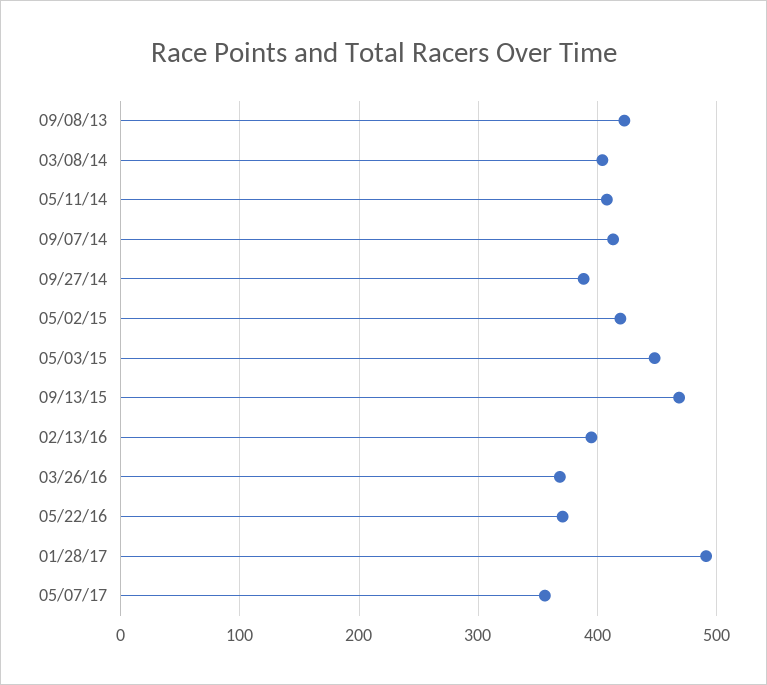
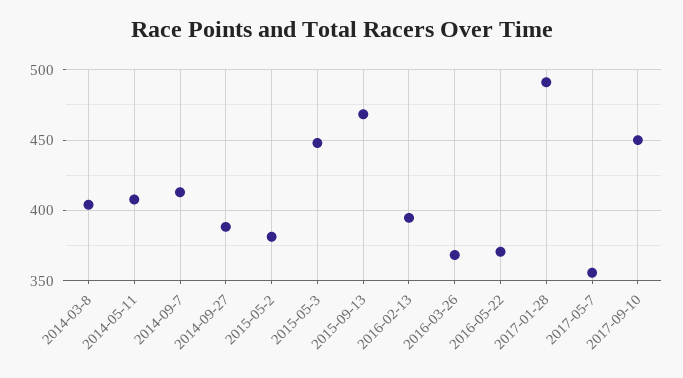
09/08/13: 420 -> none
05/02/15: 420 -> 380
2017-09-10: none -> 450

